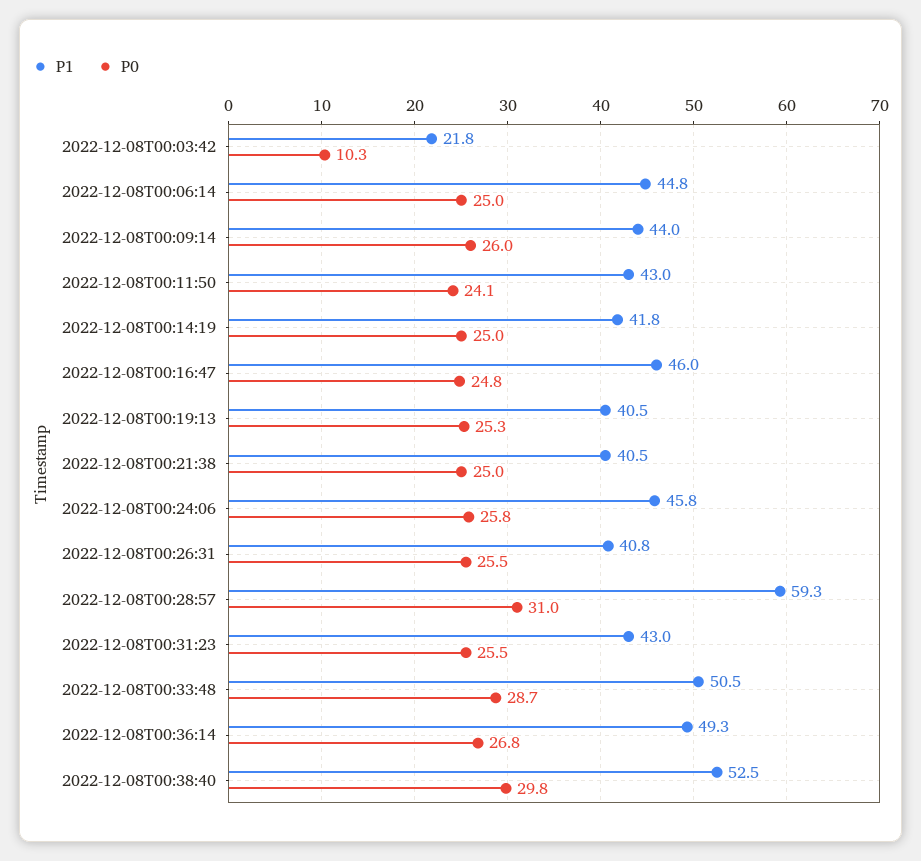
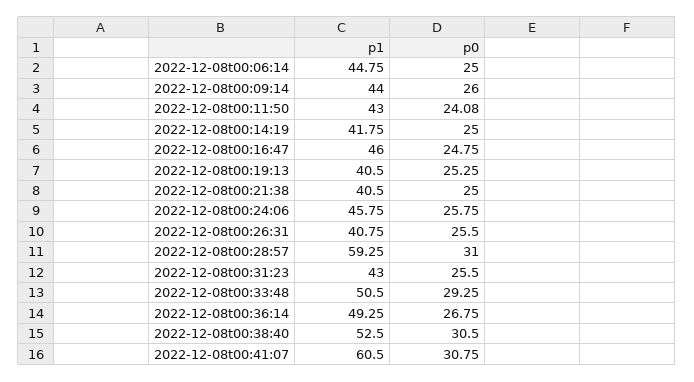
P1, 2022-12-08T00:03:42: 21.8 -> none
P0, 2022-12-08T00:03:42: 10.3 -> none
P0, 2022-12-08T00:33:48: 28.7 -> 29.25
P0, 2022-12-08T00:38:40: 29.8 -> 30.5
P1, 2022-12-08t00:41:07: none -> 60.5
P0, 2022-12-08t00:41:07: none -> 30.75

